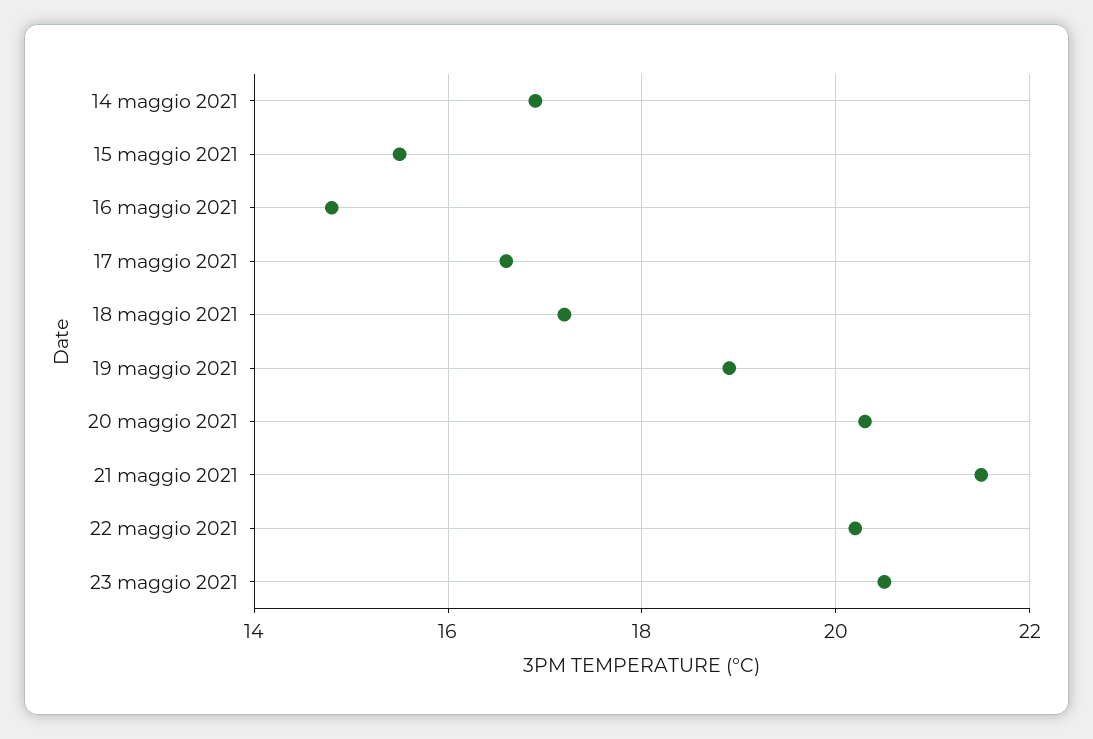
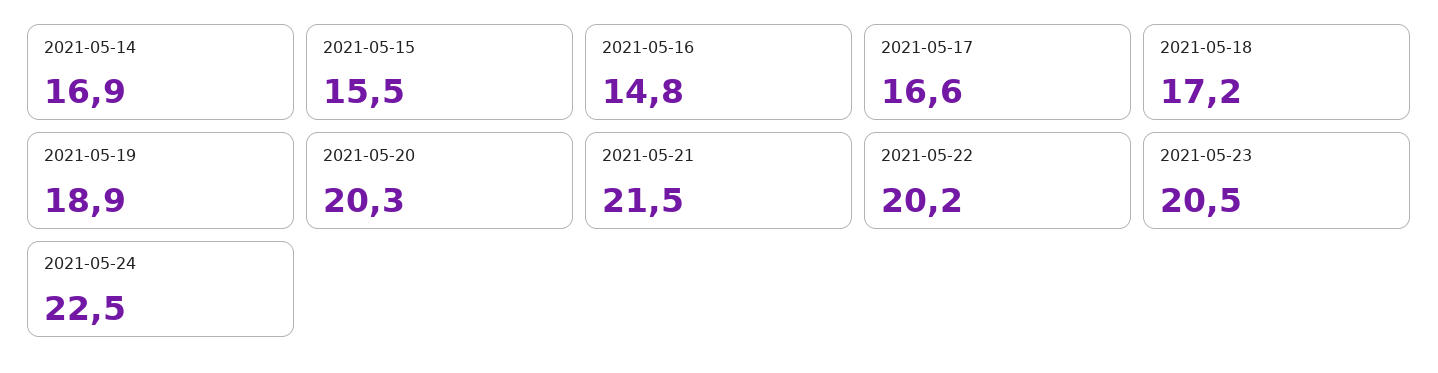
2021-05-24: none -> 22.5

